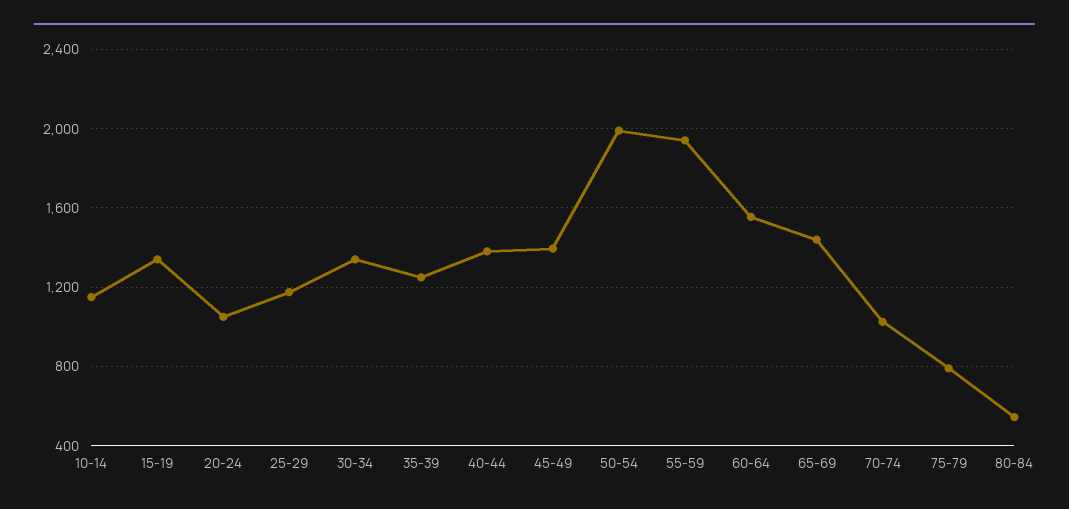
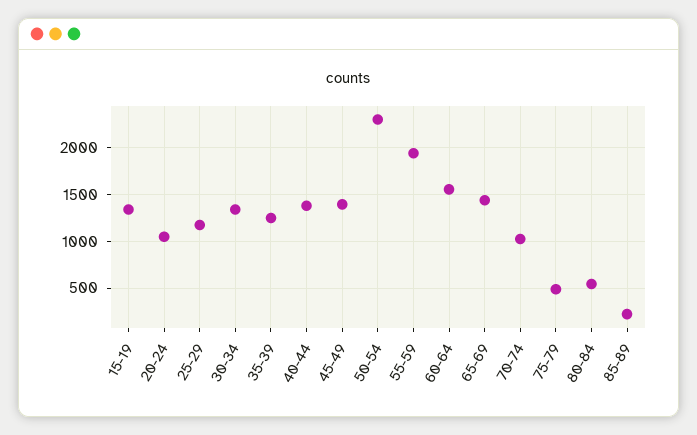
10-14: 1150 -> none
50-54: 2000 -> 2300
75-79: 800 -> 500
85-89: none -> 200

